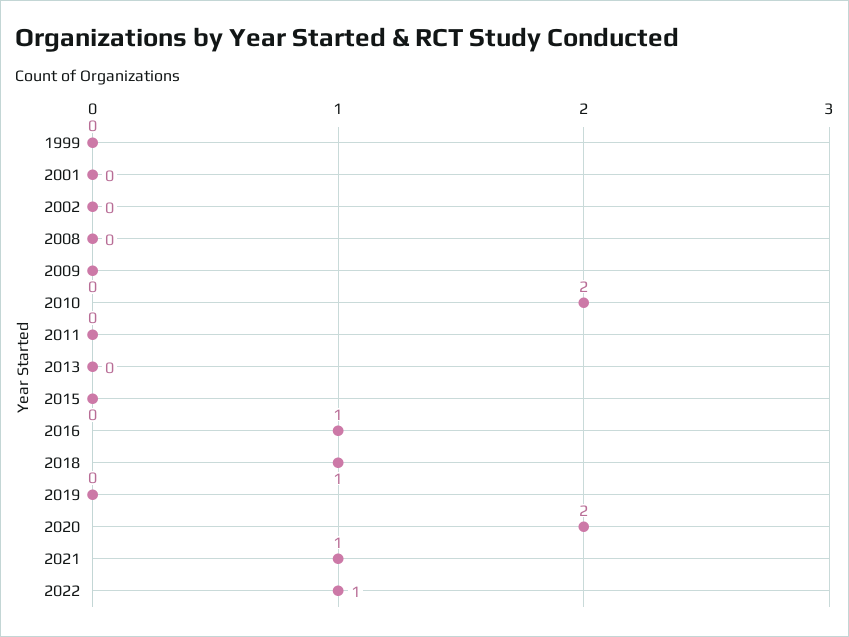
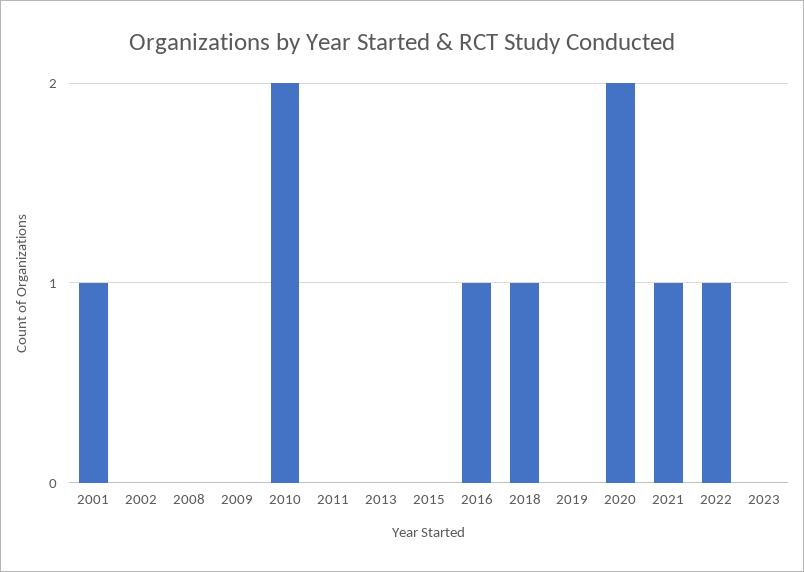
1999: 0 -> none
2001: 0 -> 1
2023: none -> 0

